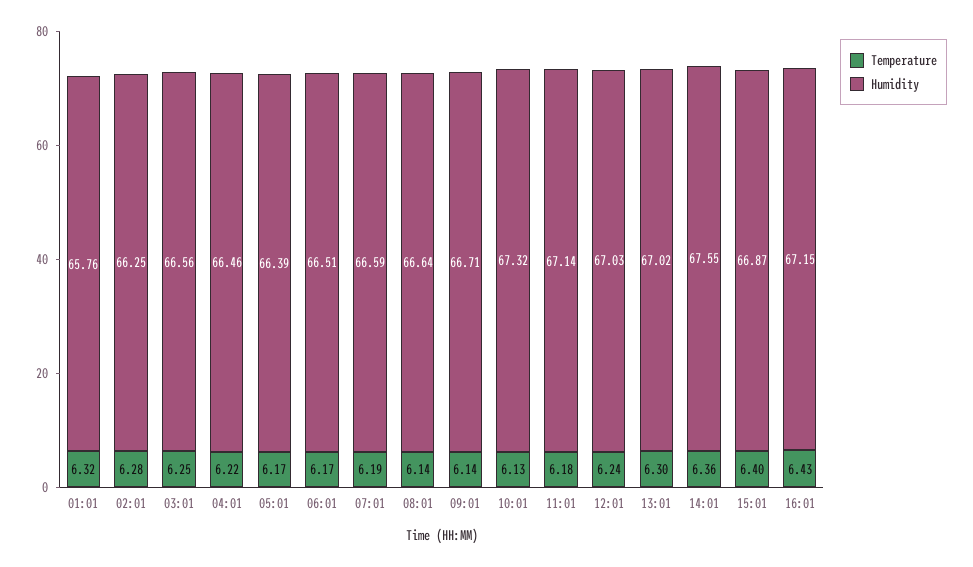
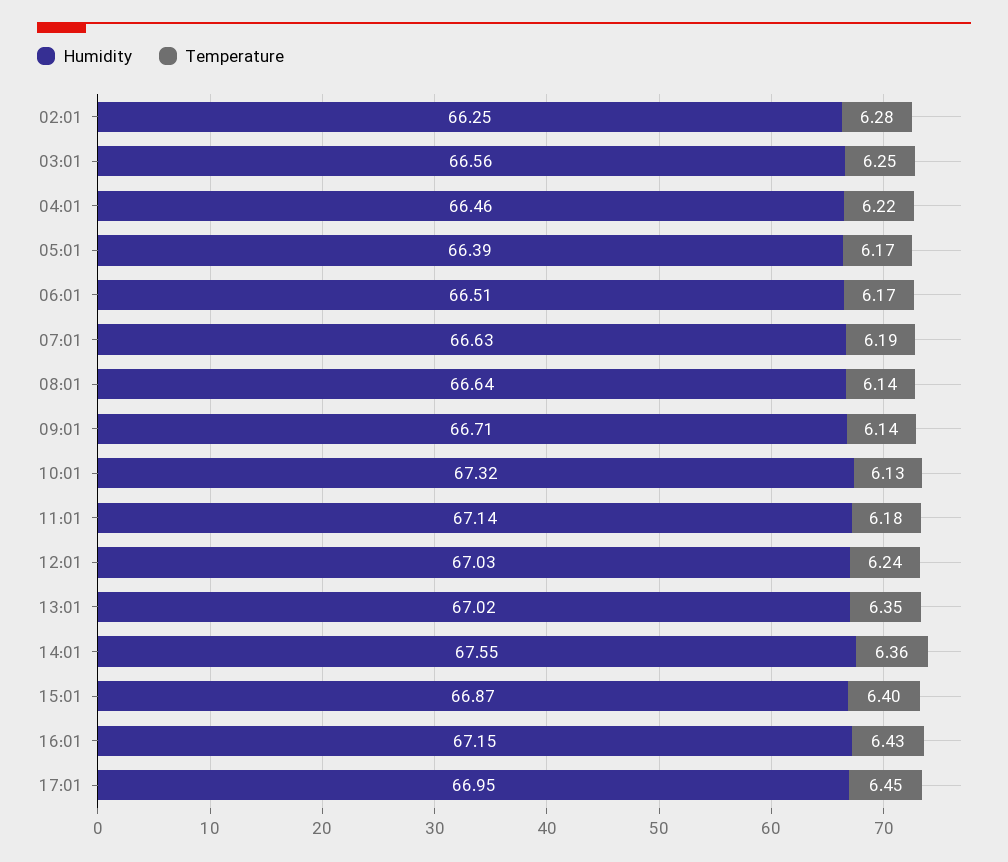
Temperature, 01:01: 6.32 -> none
Humidity, 01:01: 65.76 -> none
Humidity, 07:01: 66.59 -> 66.63
Temperature, 13:01: 6.3 -> 6.35
Humidity, 17:01: none -> 66.95
Temperature, 17:01: none -> 6.45

